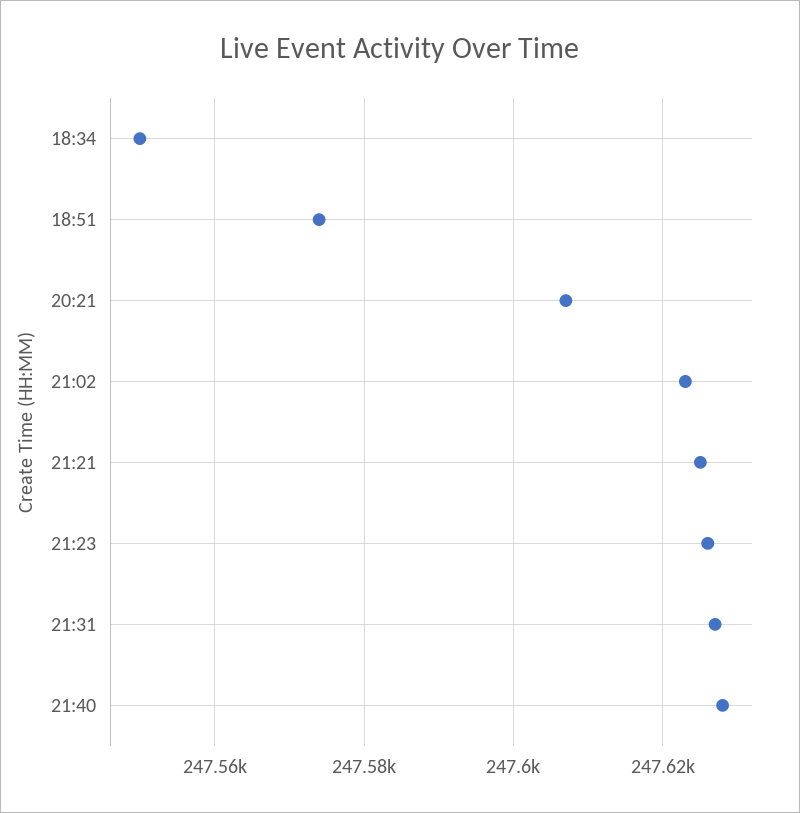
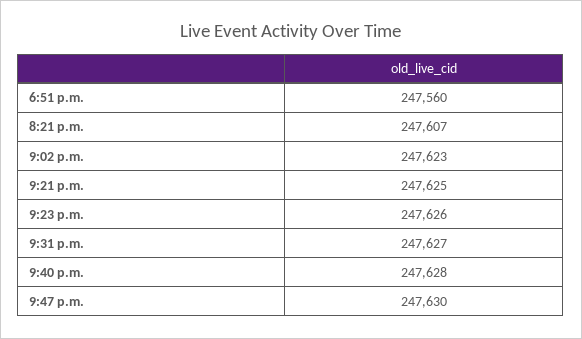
18:34: 247550 -> none
18:51: 247575 -> 247560
9:47 p.m.: none -> 247630

